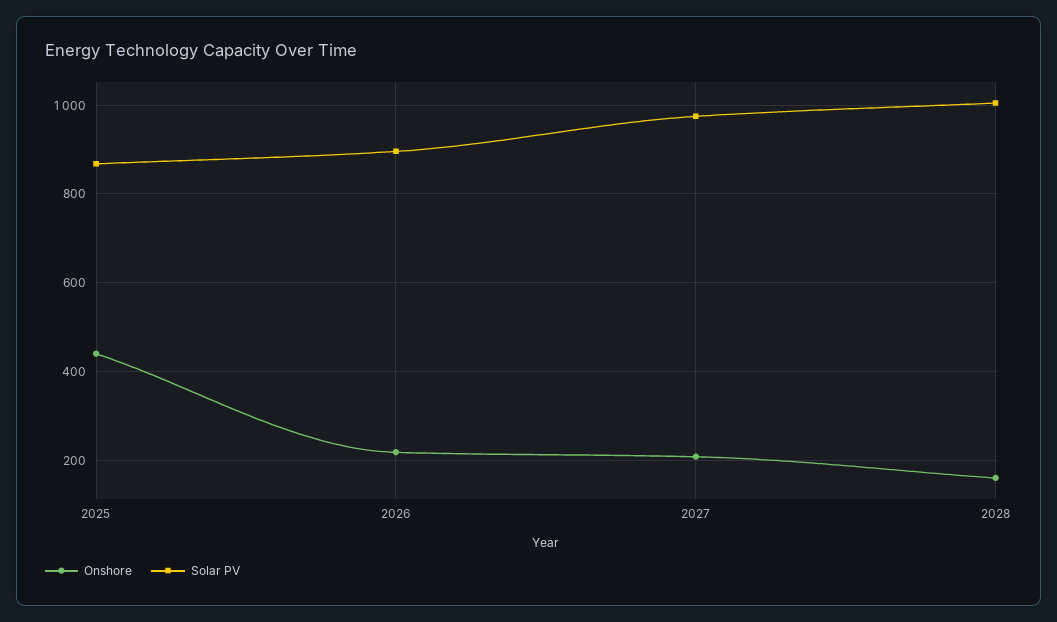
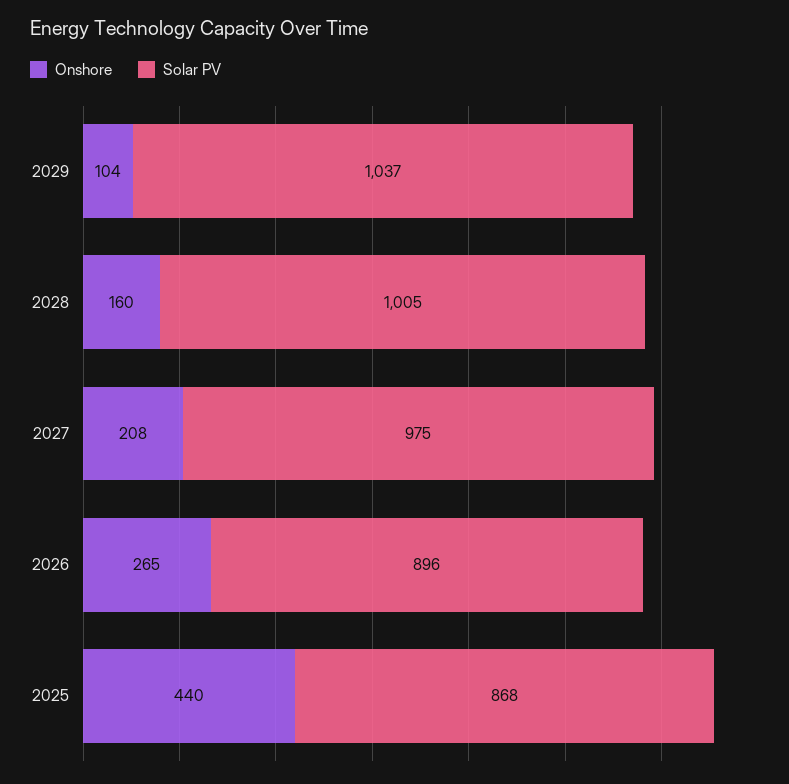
Onshore, 2026: 220 -> 265
Onshore, 2029: none -> 104
Solar PV, 2029: none -> 1037

